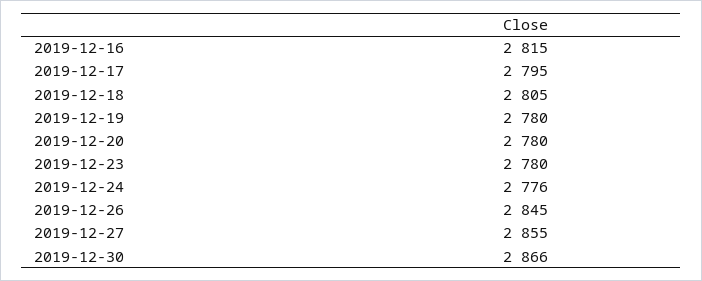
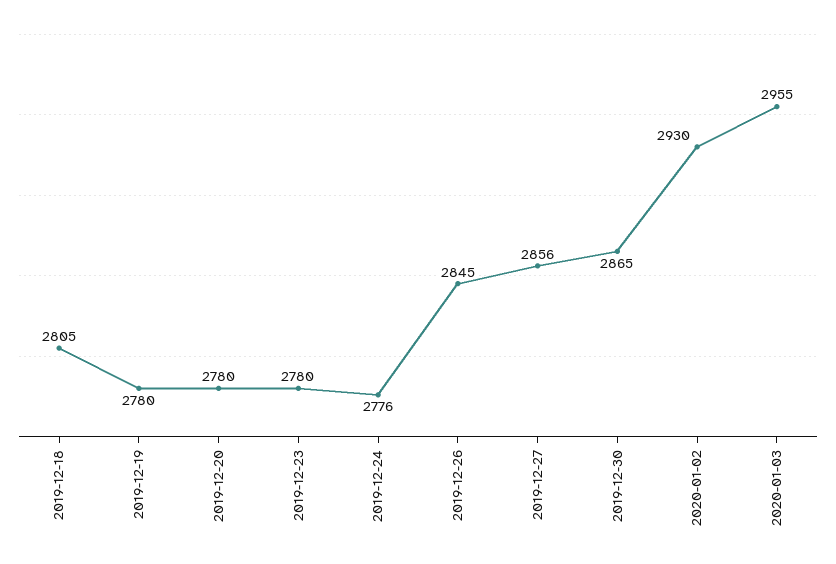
2019-12-16: 2815 -> none
2019-12-17: 2795 -> none
2019-12-27: 2855 -> 2856
2019-12-30: 2866 -> 2865
2020-01-02: none -> 2930
2020-01-03: none -> 2955

